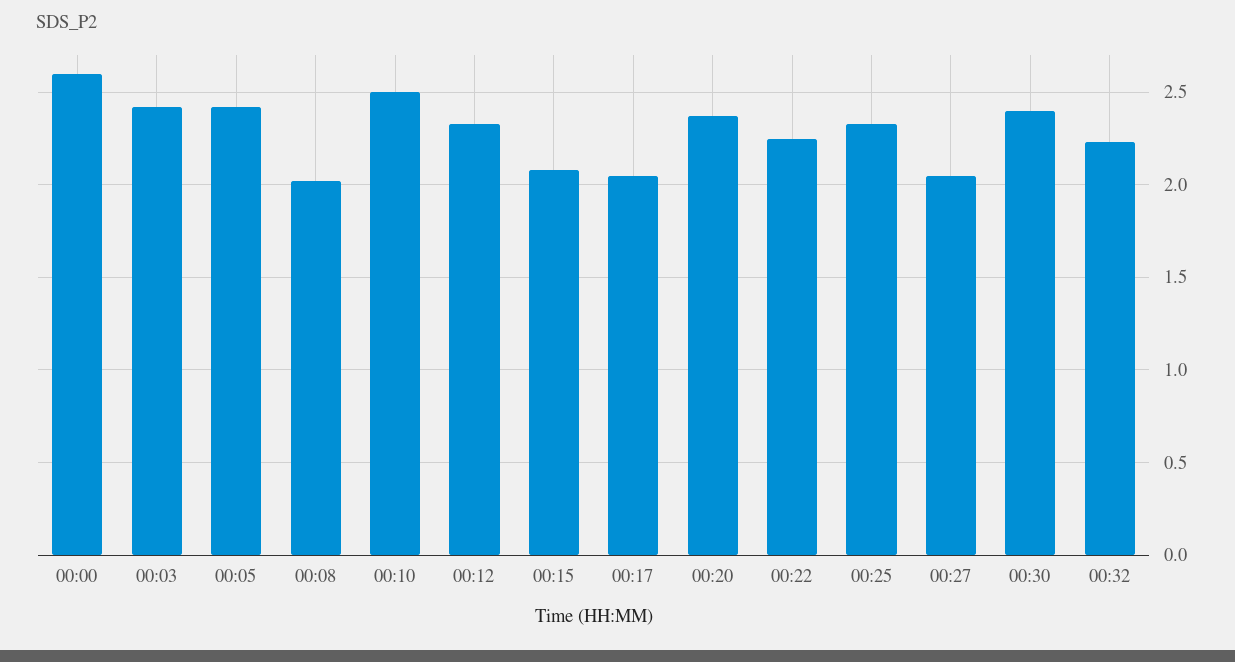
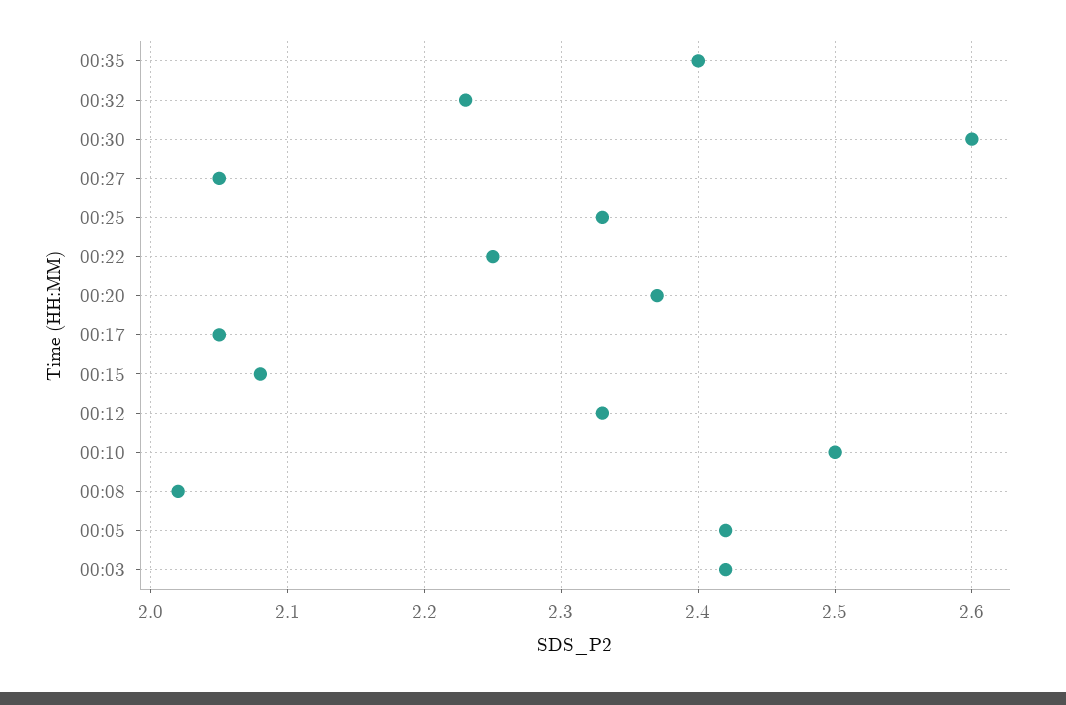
00:00: 2.6 -> none
00:30: 2.4 -> 2.6
00:35: none -> 2.4

